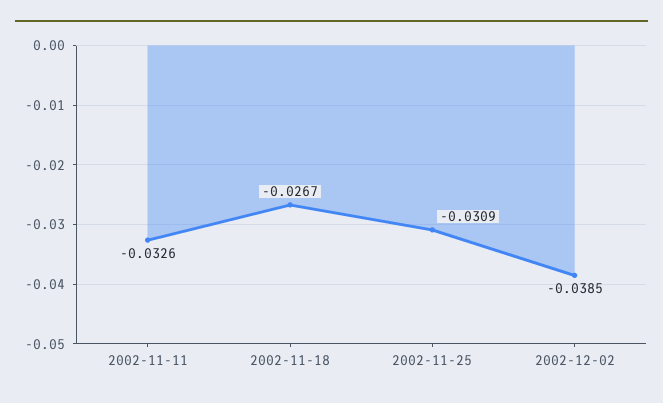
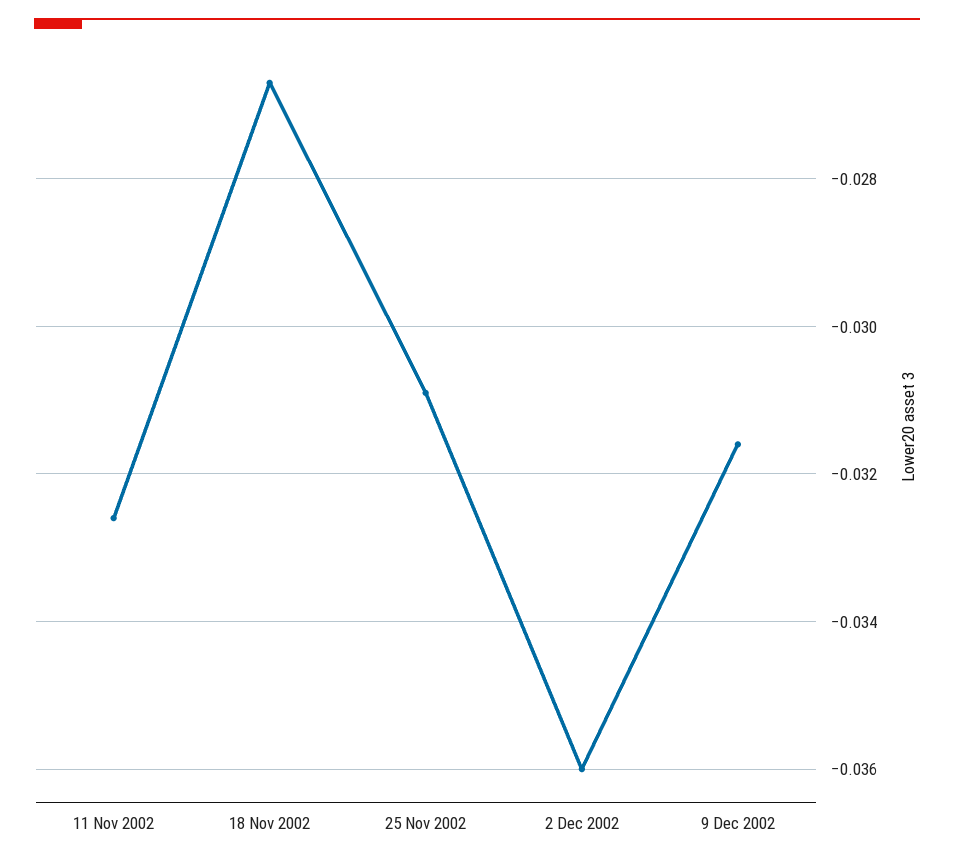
2002-12-02: -0.0385 -> -0.036
9 Dec 2002: none -> -0.0315

